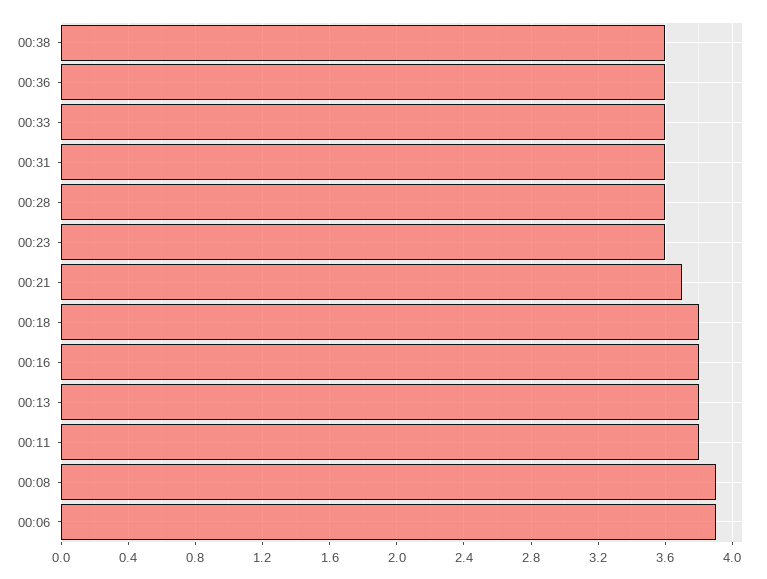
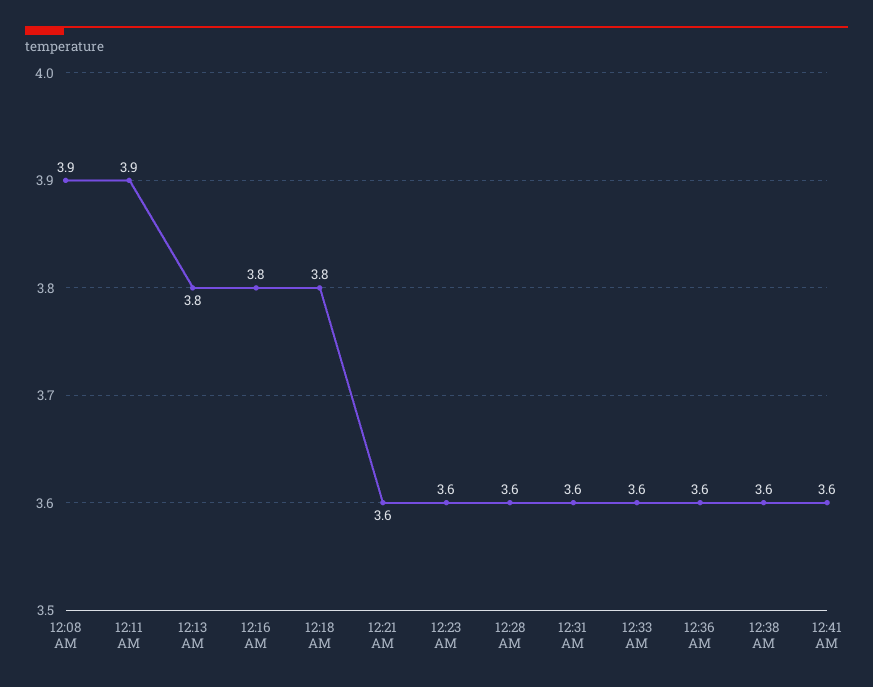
00:21: 3.7 -> 3.6
00:11: 3.8 -> 3.9
00:06: 3.9 -> none
12:41 AM: none -> 3.6

